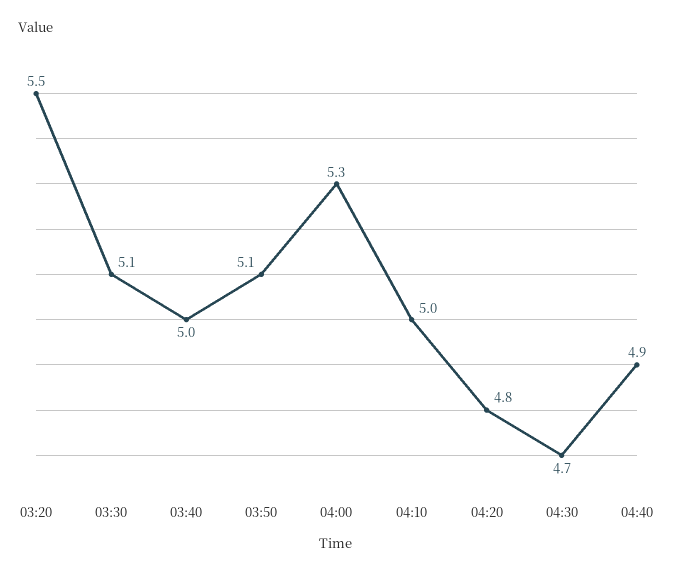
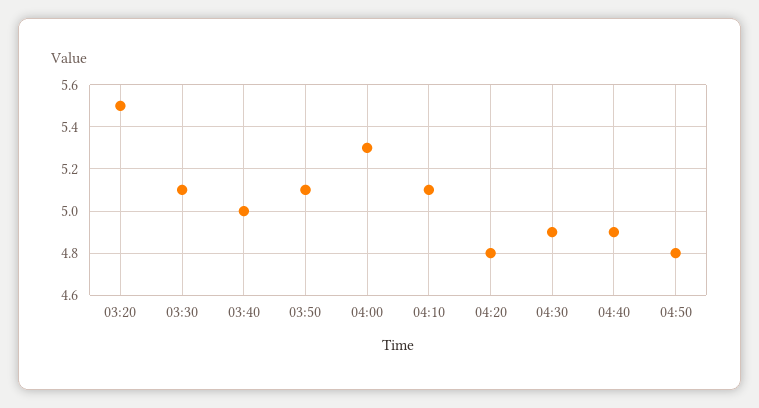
04:10: 5 -> 5.1
04:30: 4.7 -> 4.9
04:50: none -> 4.8

